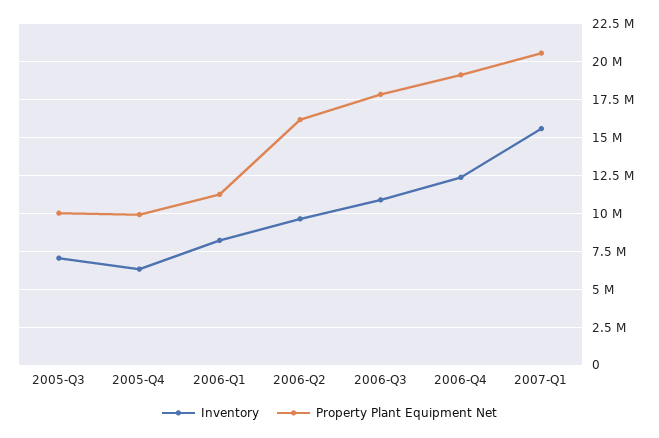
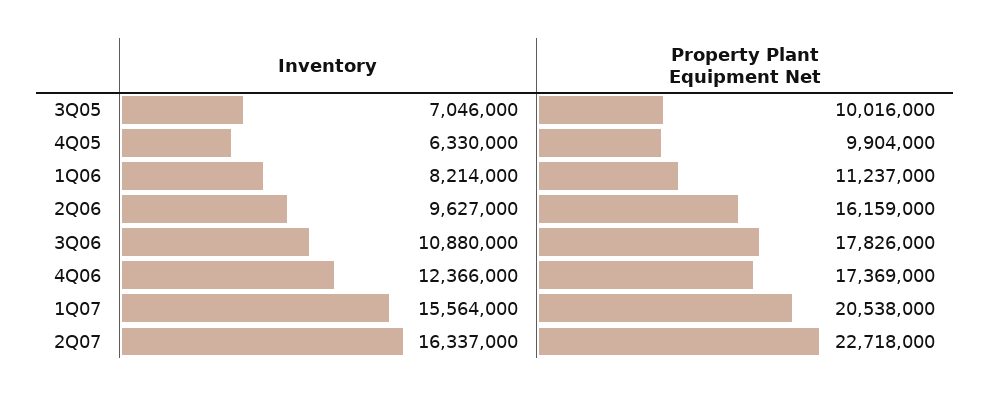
Property Plant Equipment Net, 2006-Q4: 19000000 -> 17369000
Inventory, 2Q07: none -> 16337000
Property Plant Equipment Net, 2Q07: none -> 22718000

